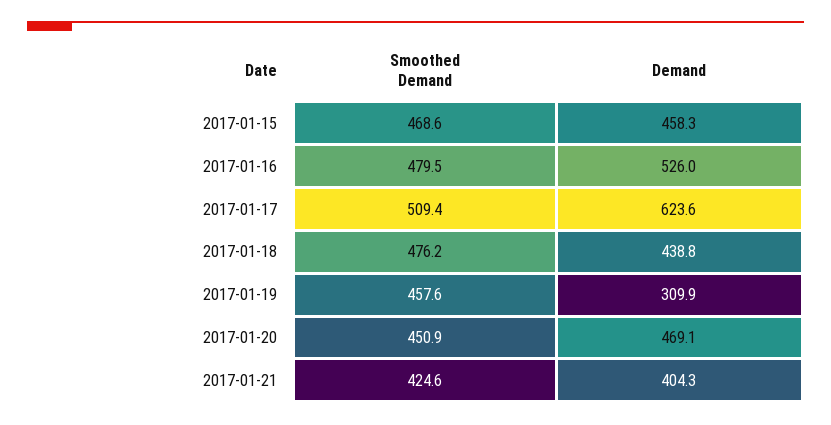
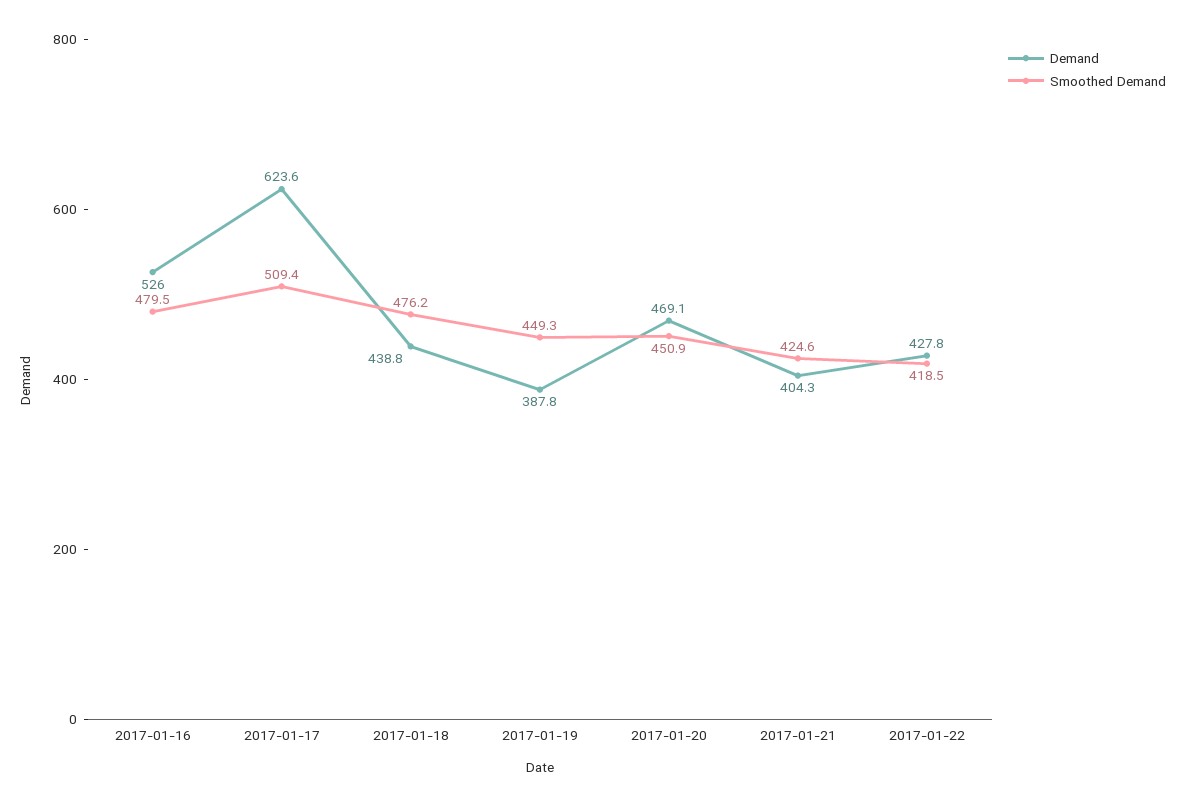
Smoothed Demand, 2017-01-15: 468.6 -> none
Demand, 2017-01-15: 458.3 -> none
Smoothed Demand, 2017-01-19: 457.6 -> 449.3
Demand, 2017-01-19: 309.9 -> 387.8
Demand, 2017-01-22: none -> 427.8
Smoothed Demand, 2017-01-22: none -> 418.5

